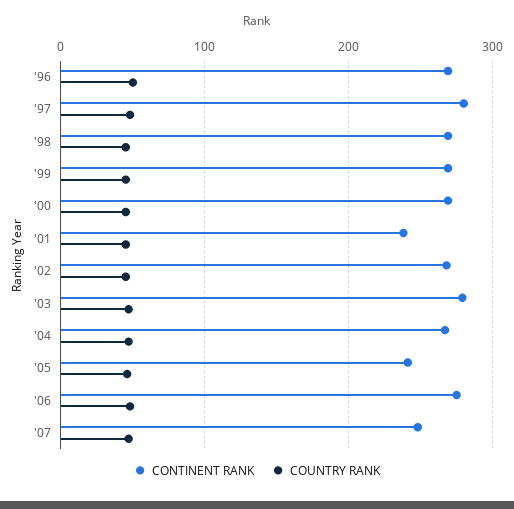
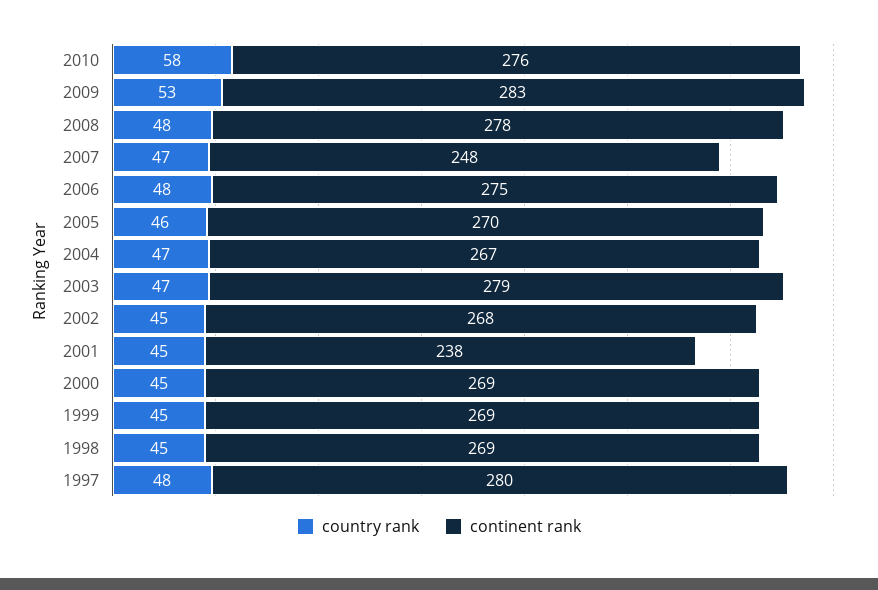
CONTINENT RANK, '96: 270 -> none
COUNTRY RANK, '96: 50 -> none
CONTINENT RANK, '05: 240 -> 270
COUNTRY RANK, 2010: none -> 58
CONTINENT RANK, 2010: none -> 276
COUNTRY RANK, 2009: none -> 53
CONTINENT RANK, 2009: none -> 283
COUNTRY RANK, 2008: none -> 48
CONTINENT RANK, 2008: none -> 278

